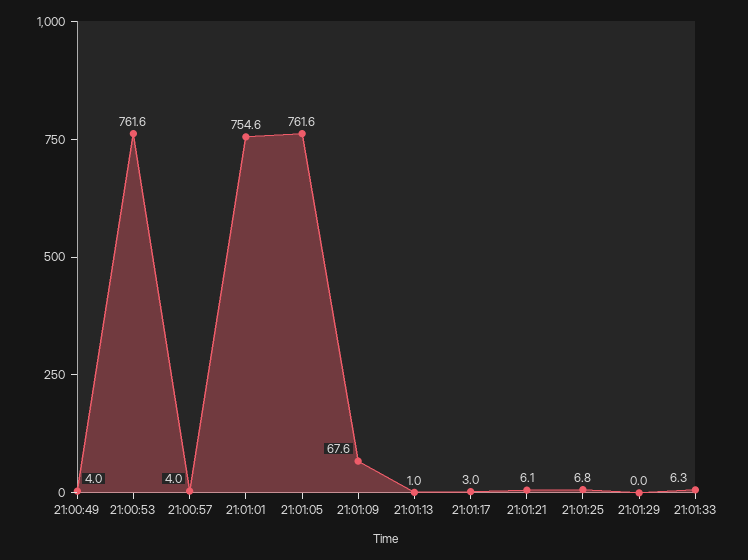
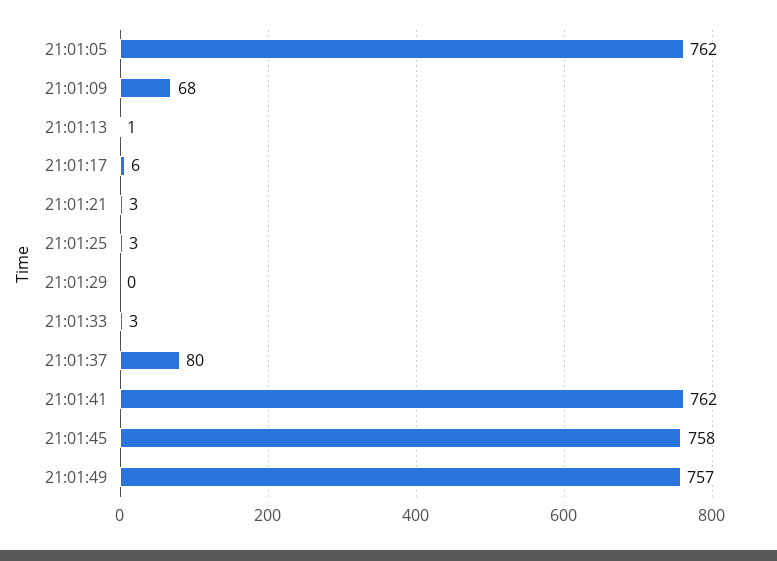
21:00:49: 4 -> none
21:00:53: 761.6 -> none
21:00:57: 4 -> none
21:01:01: 754.6 -> none
21:01:17: 3 -> 6
21:01:21: 6.1 -> 3
21:01:25: 6.8 -> 3
21:01:33: 6.3 -> 3
21:01:37: none -> 80
21:01:41: none -> 762
21:01:45: none -> 758
21:01:49: none -> 757

